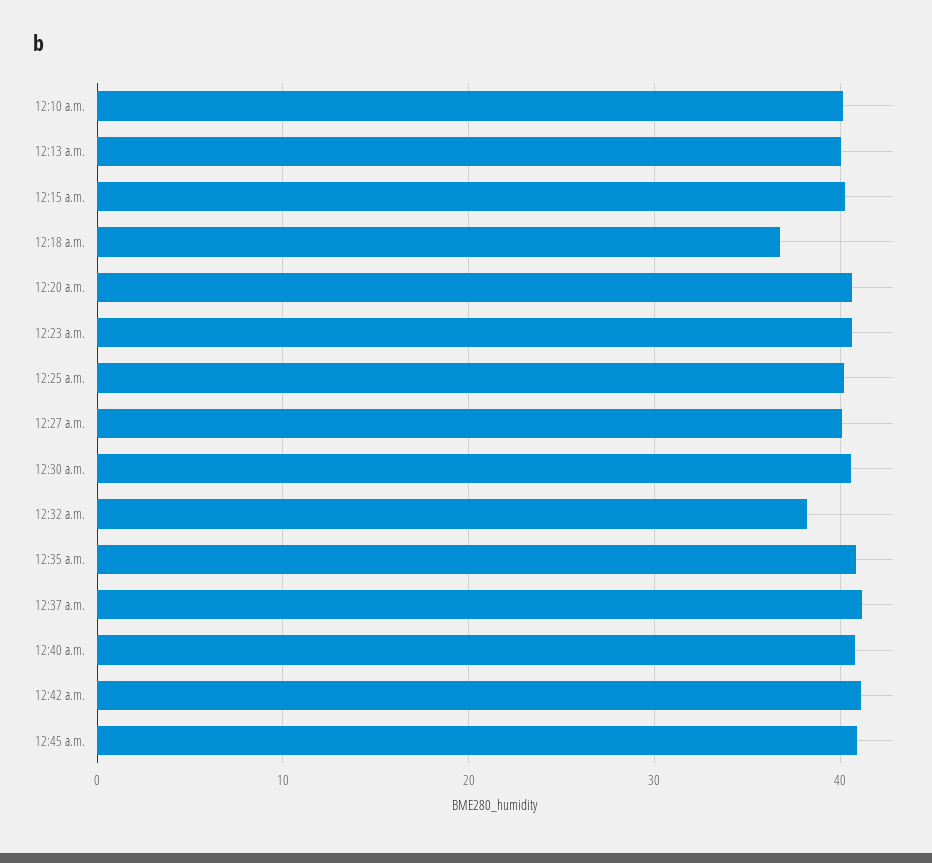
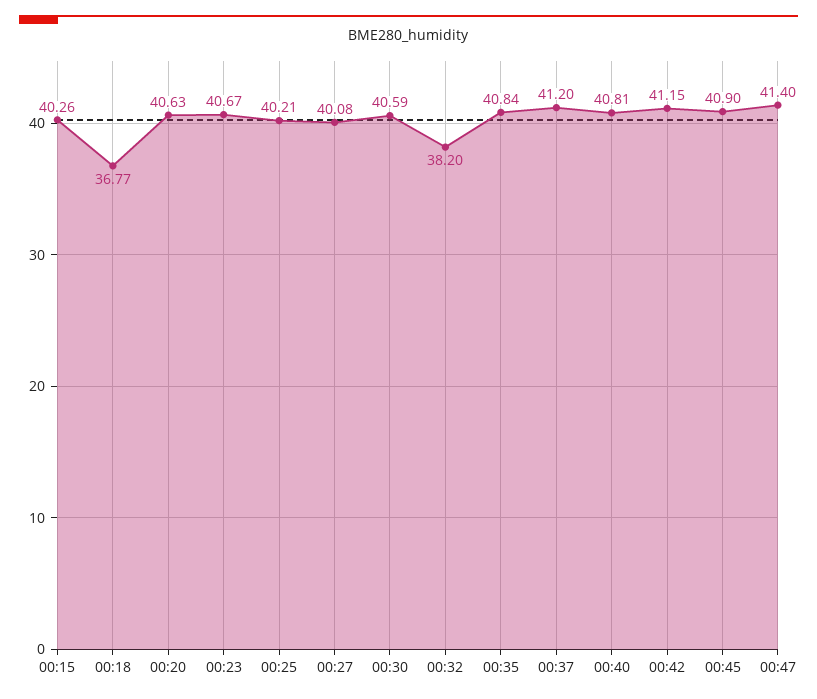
12:10 a.m.: 40 -> none
12:13 a.m.: 40 -> none
00:47: none -> 41.4

